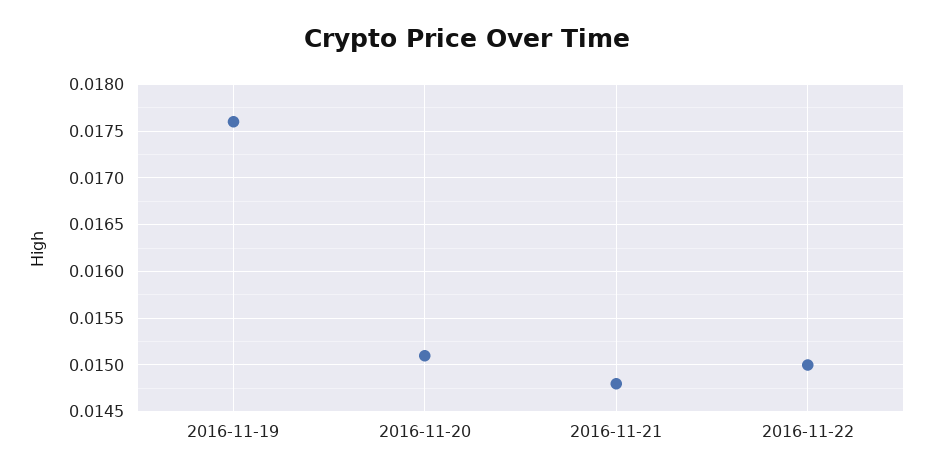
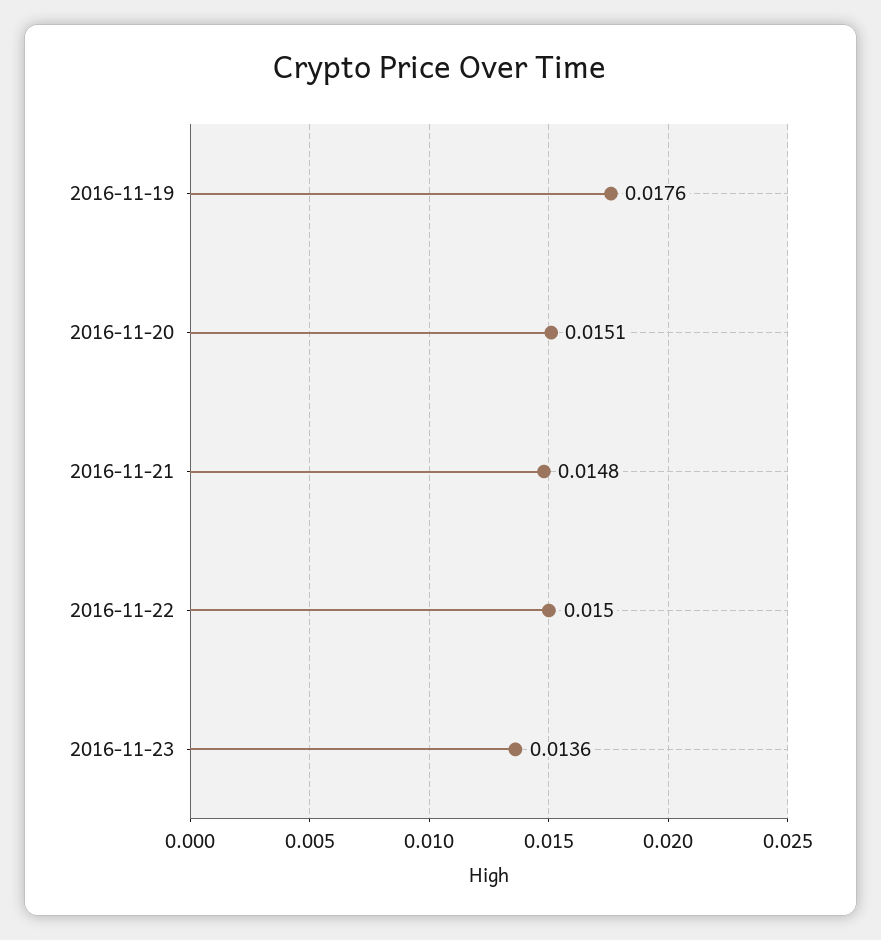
2016-11-23: none -> 0.0136

